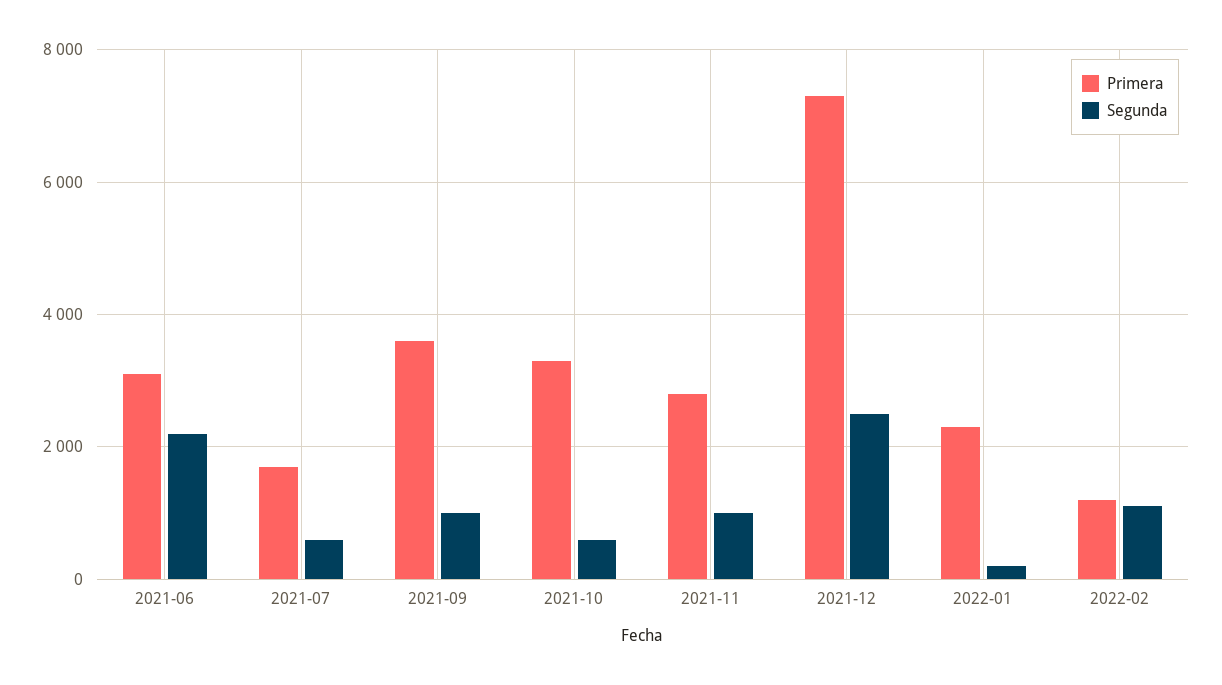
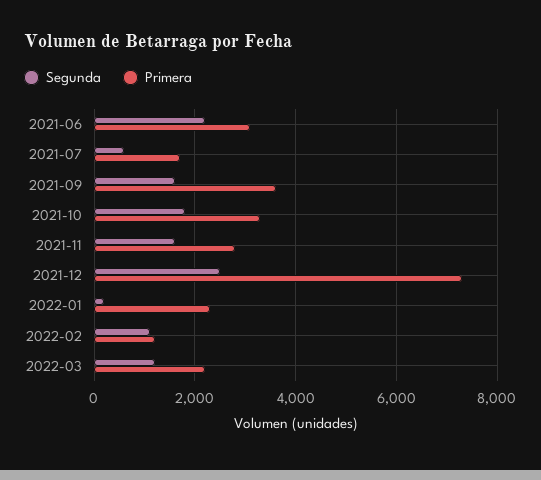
Segunda, 2021-09: 1000 -> 1600
Segunda, 2021-10: 600 -> 1800
Segunda, 2021-11: 1000 -> 1600
Segunda, 2022-03: none -> 1200
Primera, 2022-03: none -> 2200

